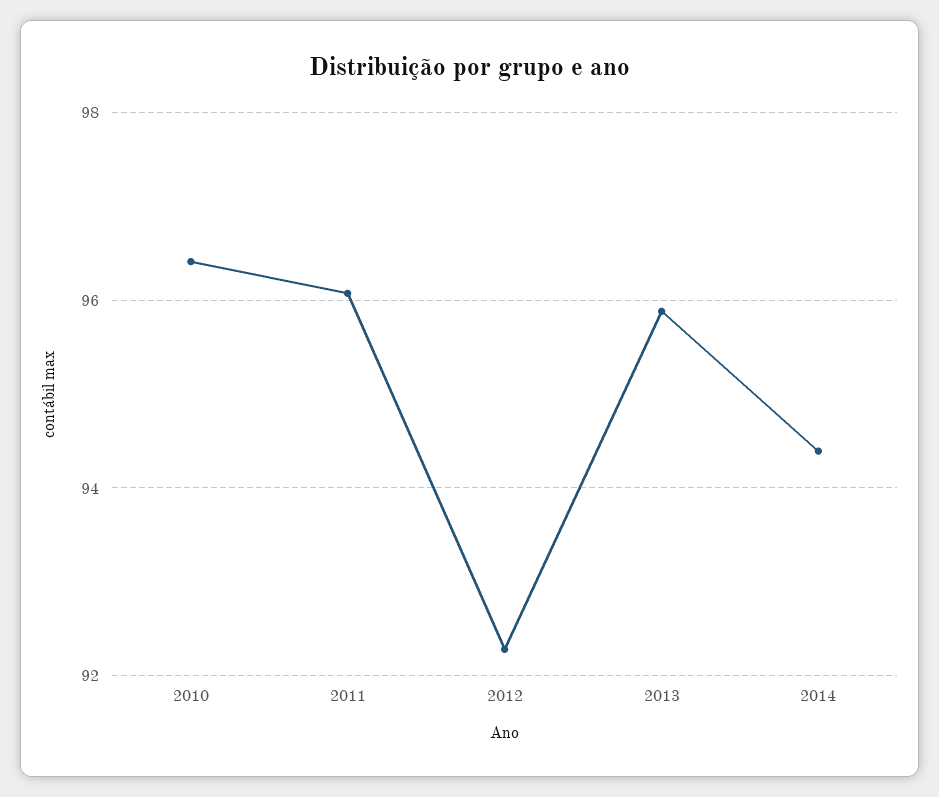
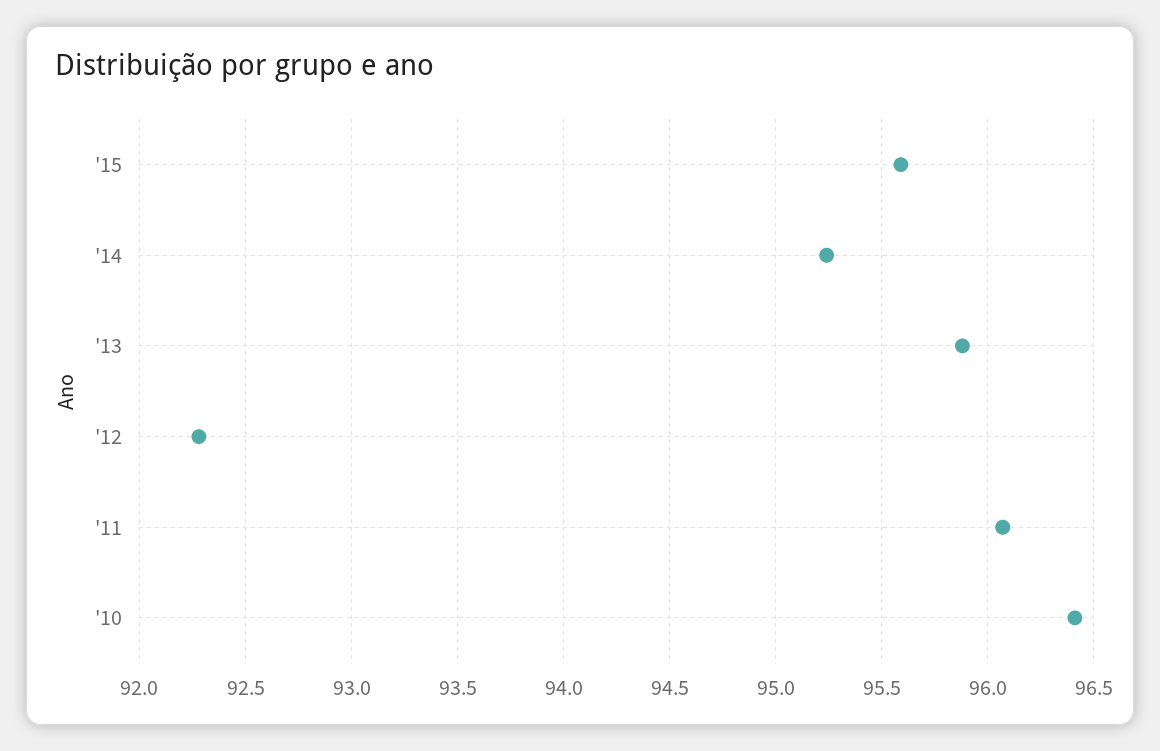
2014: 94.4 -> 95.25
'15: none -> 95.6

